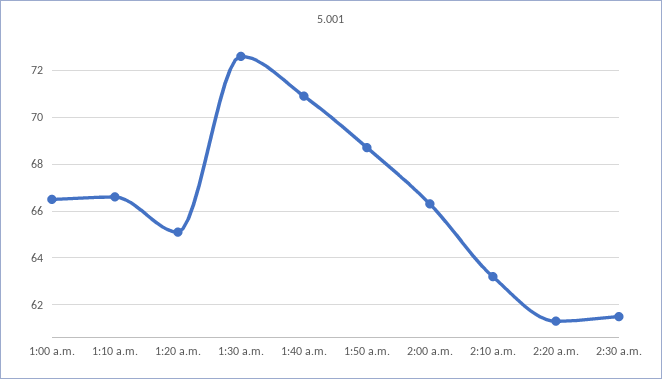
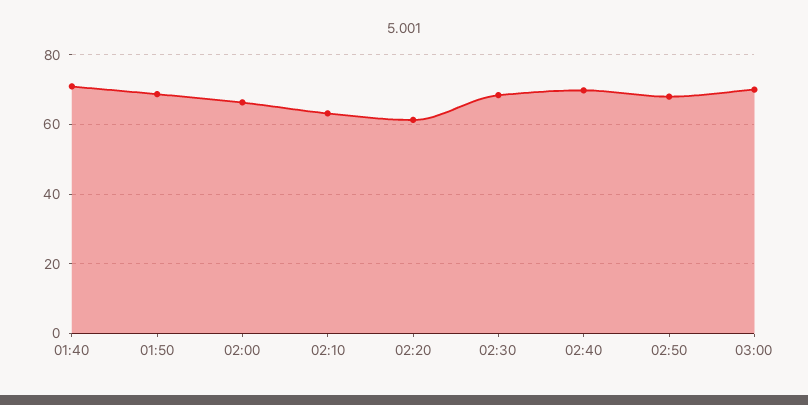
1:00 a.m.: 66.5 -> none
1:10 a.m.: 66.5 -> none
1:20 a.m.: 65 -> none
1:30 a.m.: 72.5 -> none
2:30 a.m.: 61.5 -> 68
02:40: none -> 70
02:50: none -> 68
03:00: none -> 70

